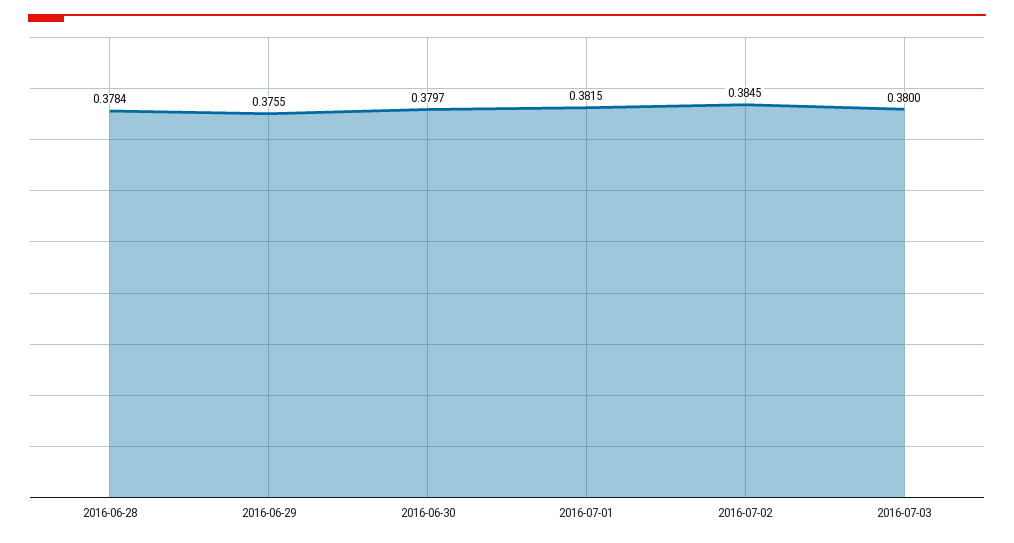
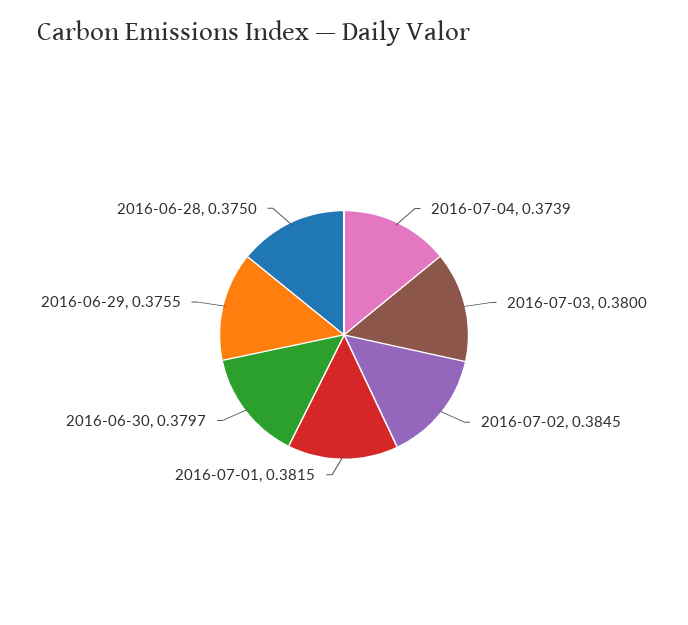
2016-06-28: 0.3784 -> 0.375
2016-07-04: none -> 0.3739

